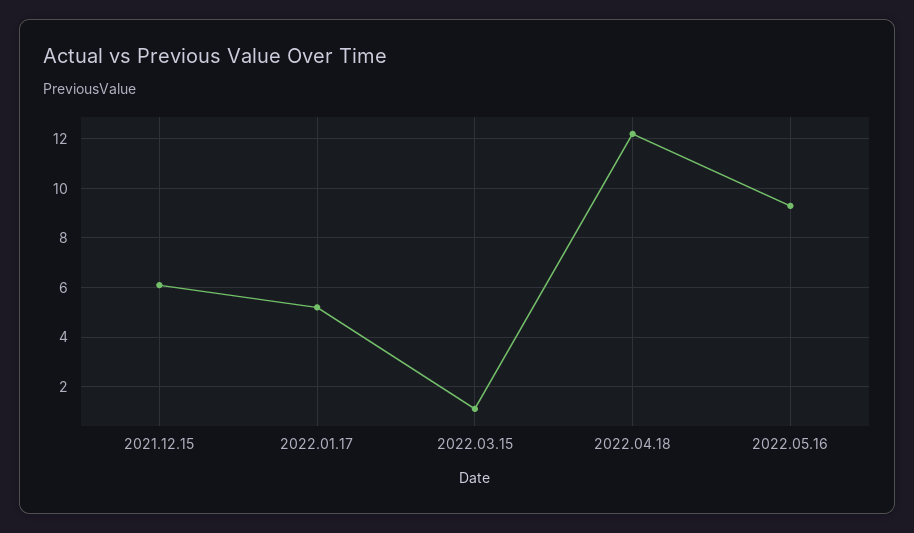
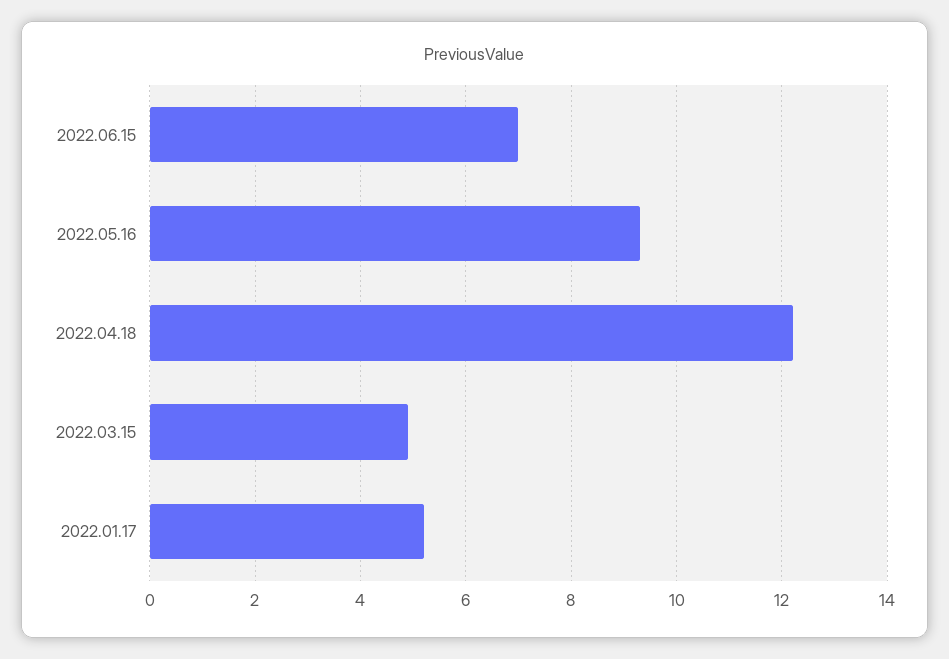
2021.12.15: 6 -> none
2022.03.15: 1 -> 5
2022.06.15: none -> 7

